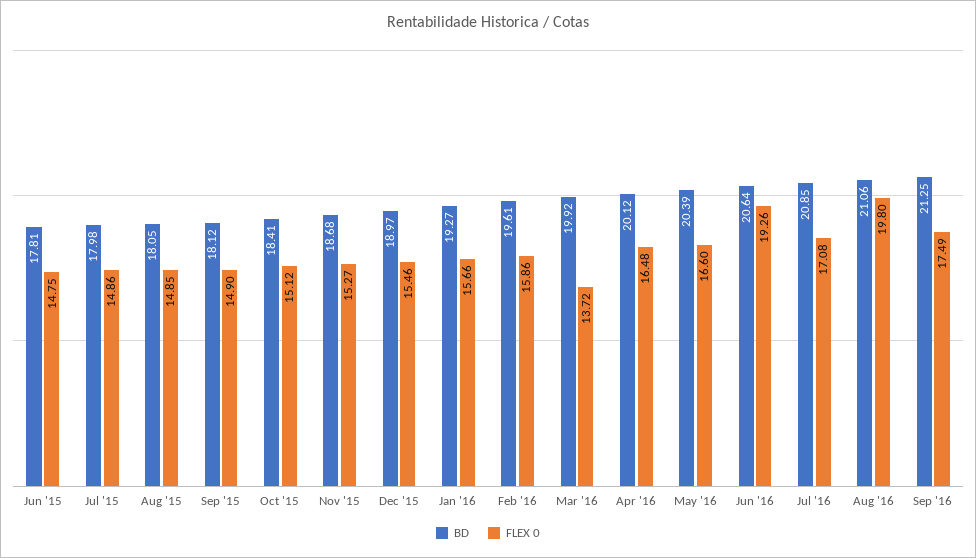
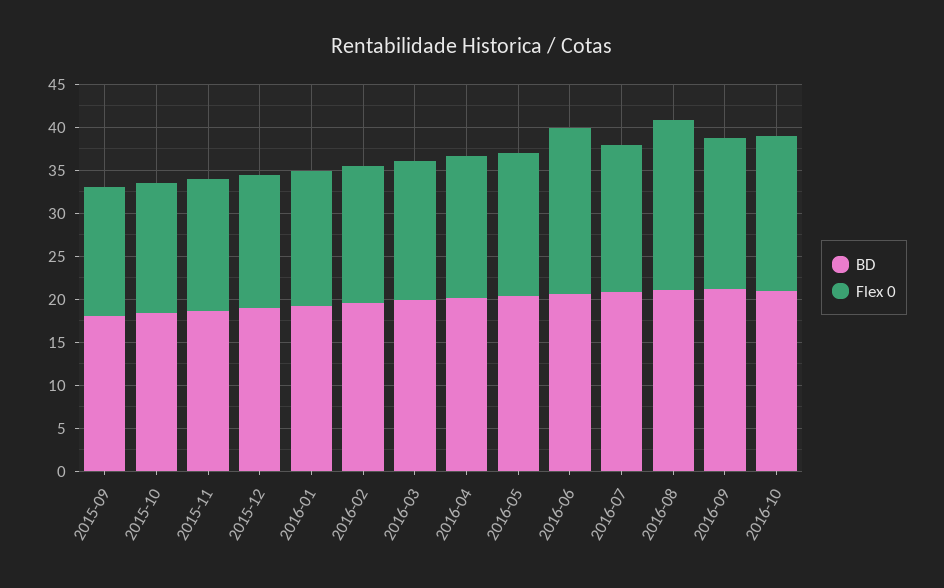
BD, Jun '15: 17.81 -> none
FLEX 0, Jun '15: 14.75 -> none
BD, Jul '15: 17.98 -> none
FLEX 0, Jul '15: 14.86 -> none
BD, Aug '15: 18.05 -> none
FLEX 0, Aug '15: 14.85 -> none
FLEX 0, Mar '16: 13.72 -> 16
BD, 2016-10: none -> 21
FLEX 0, 2016-10: none -> 18

